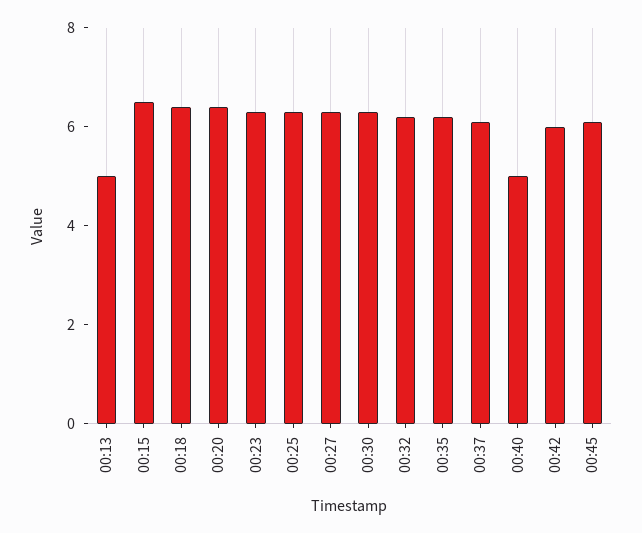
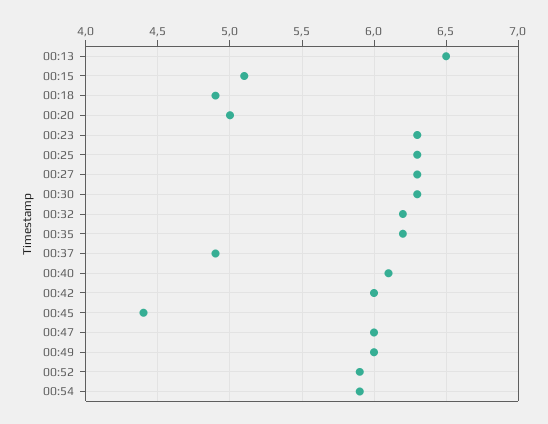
00:13: 5 -> 6.5
00:15: 6.5 -> 5.1
00:18: 6.5 -> 4.9
00:20: 6.5 -> 5
00:37: 6 -> 4.9
00:40: 5 -> 6.1
00:45: 6 -> 4.4
00:47: none -> 6
00:49: none -> 6
00:52: none -> 5.9
00:54: none -> 5.9

